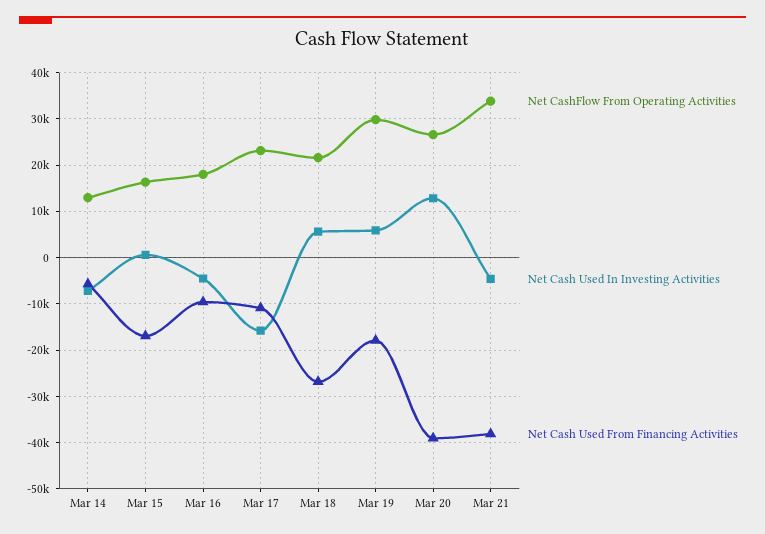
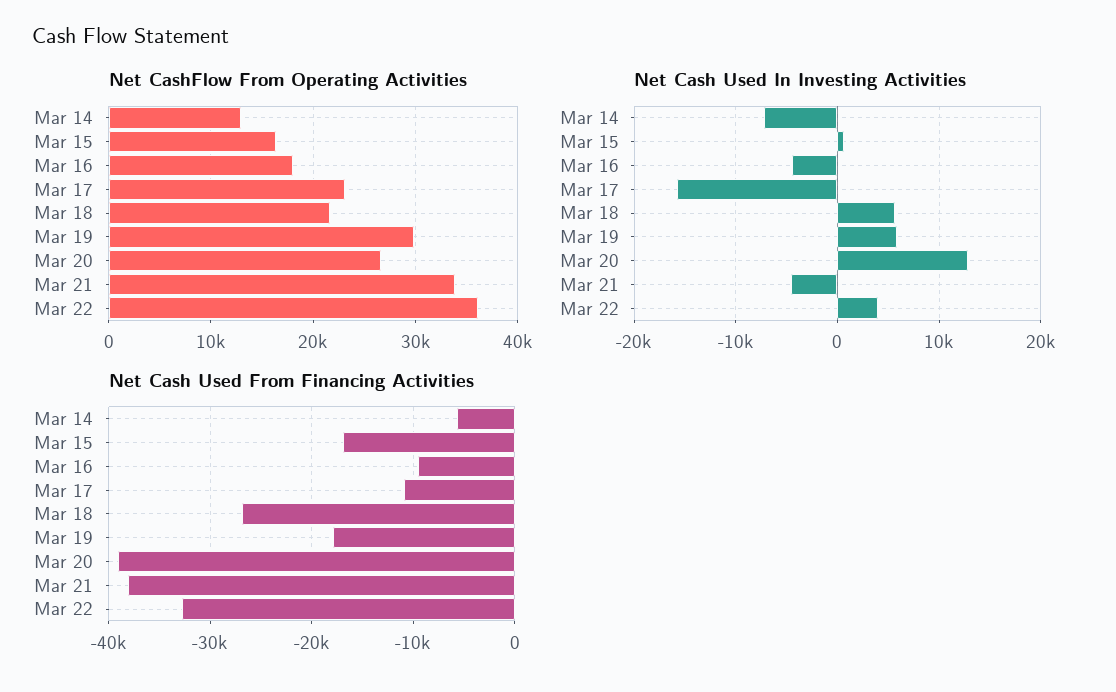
Net CashFlow From Operating Activities, Mar 22: none -> 36000
Net Cash Used In Investing Activities, Mar 22: none -> 4000
Net Cash Used From Financing Activities, Mar 22: none -> -33000

